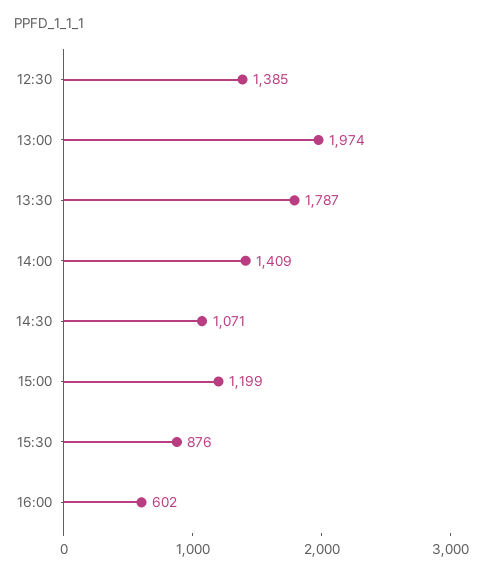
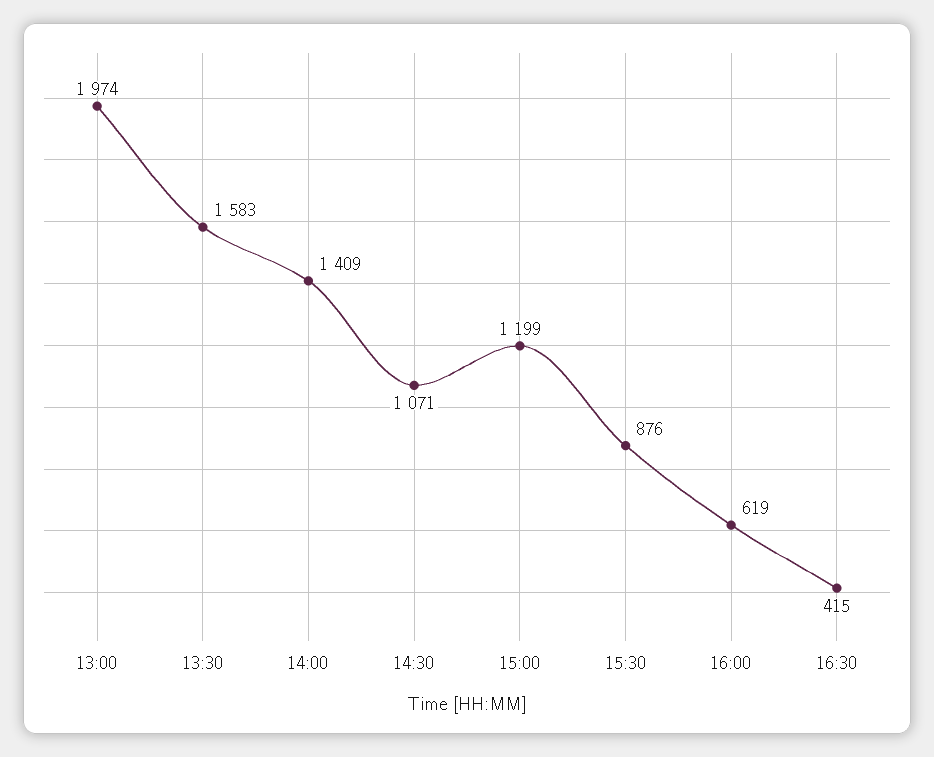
12:30: 1385 -> none
13:30: 1787 -> 1583
16:00: 602 -> 619
16:30: none -> 415

